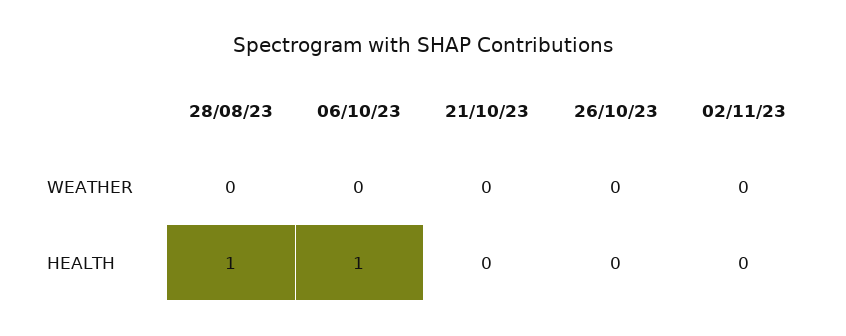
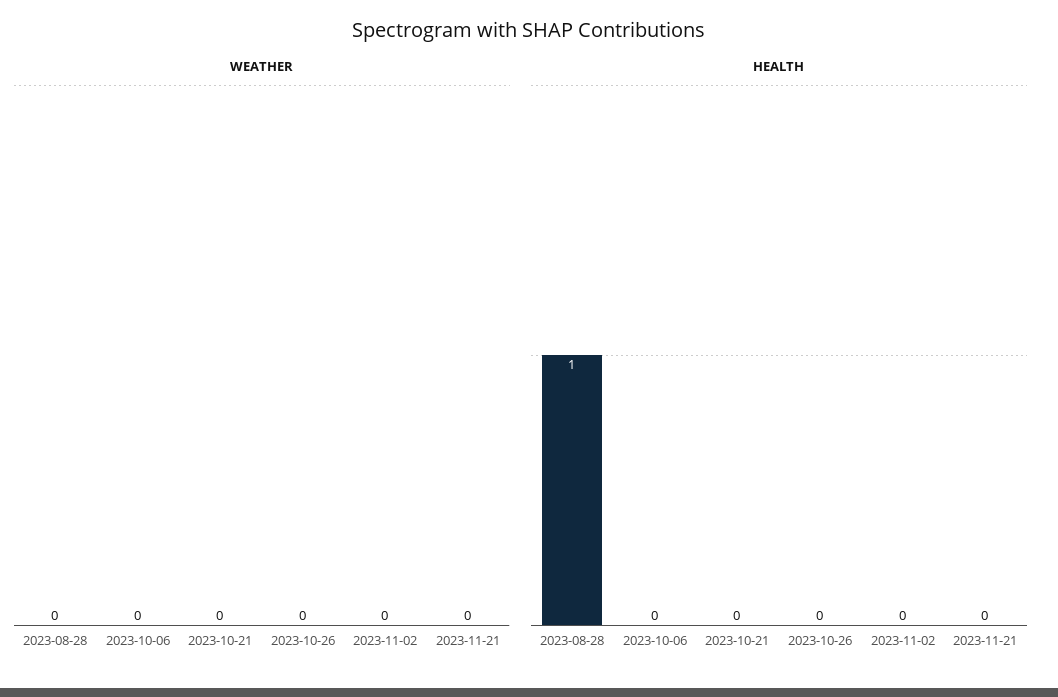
HEALTH, 06/10/23: 1 -> 0
WEATHER, 2023-11-21: none -> 0
HEALTH, 2023-11-21: none -> 0

